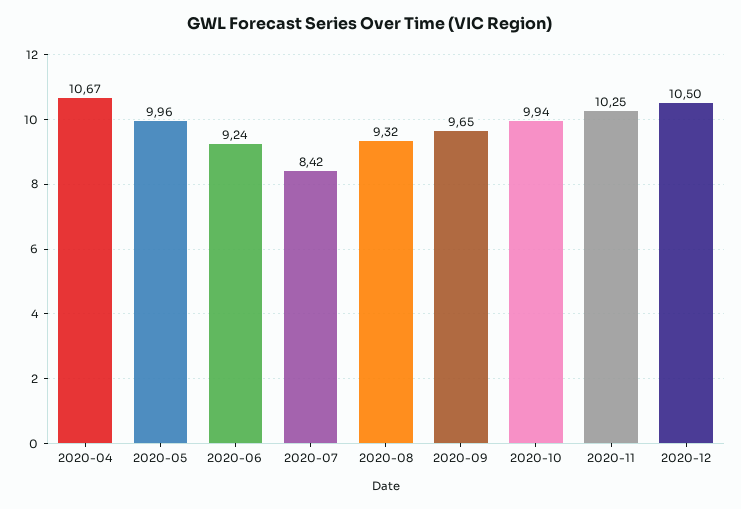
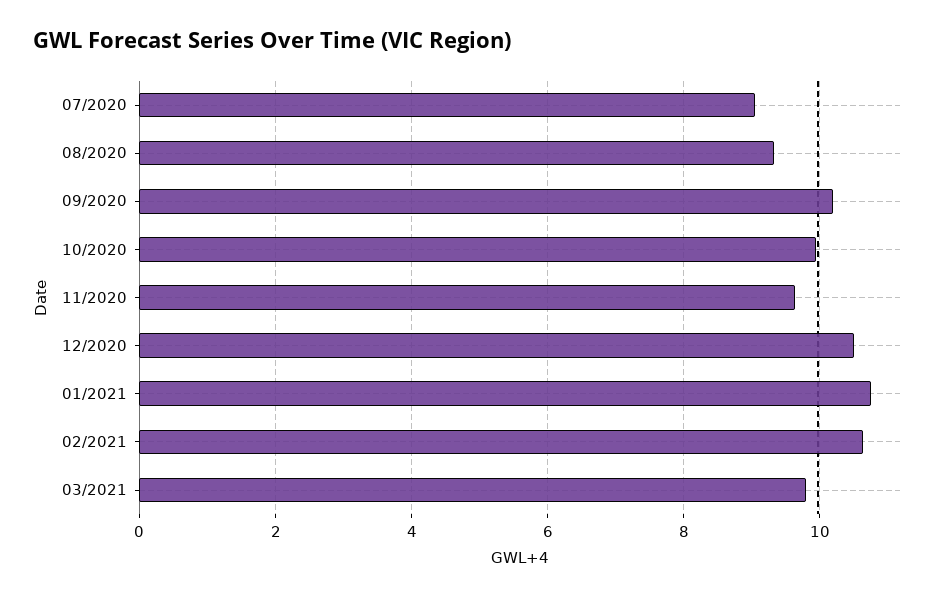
2020-04: 10.67 -> none
2020-05: 9.96 -> none
2020-06: 9.24 -> none
2020-07: 8.42 -> 9
2020-09: 9.65 -> 10.2
2020-11: 10.25 -> 9.6
01/2021: none -> 10.8
02/2021: none -> 10.6
03/2021: none -> 9.8

